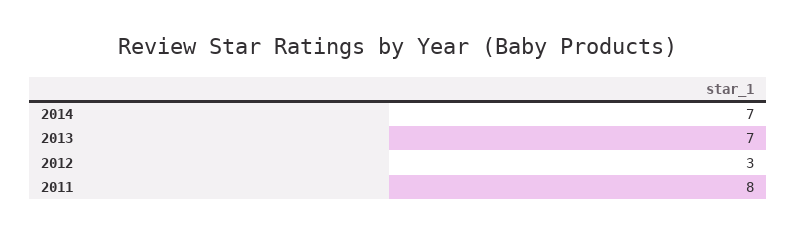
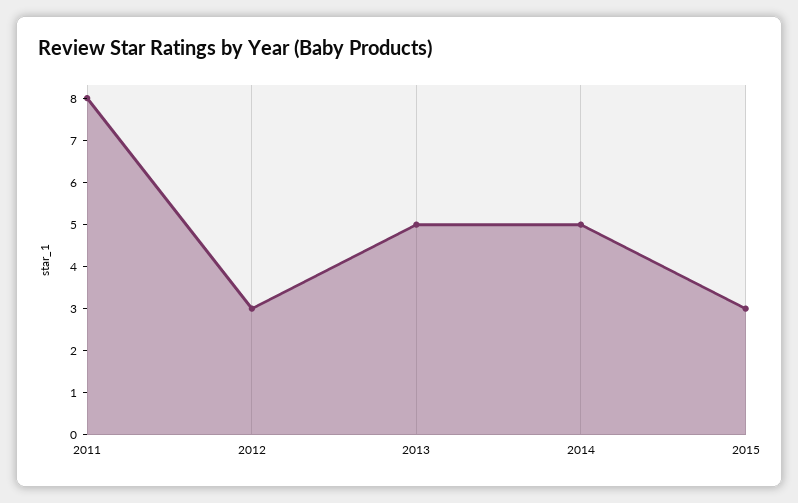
2014: 7 -> 5
2013: 7 -> 5
2015: none -> 3

